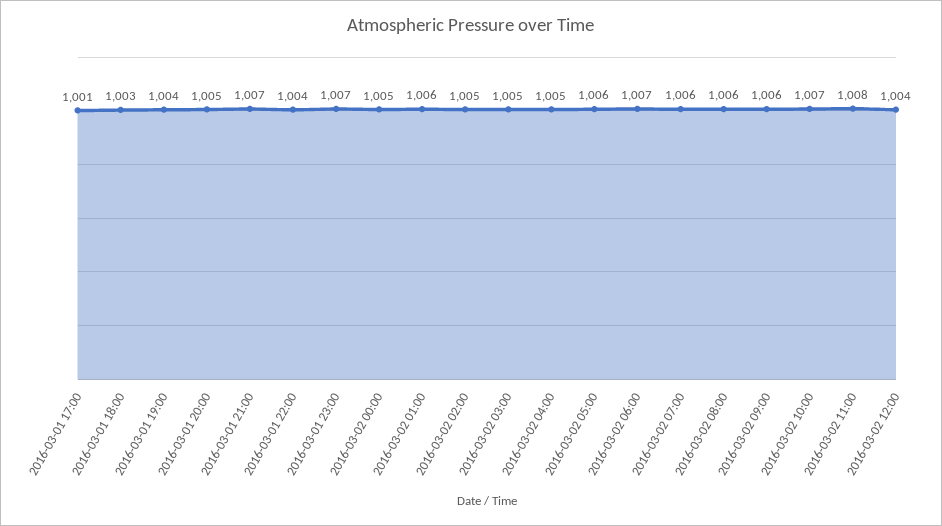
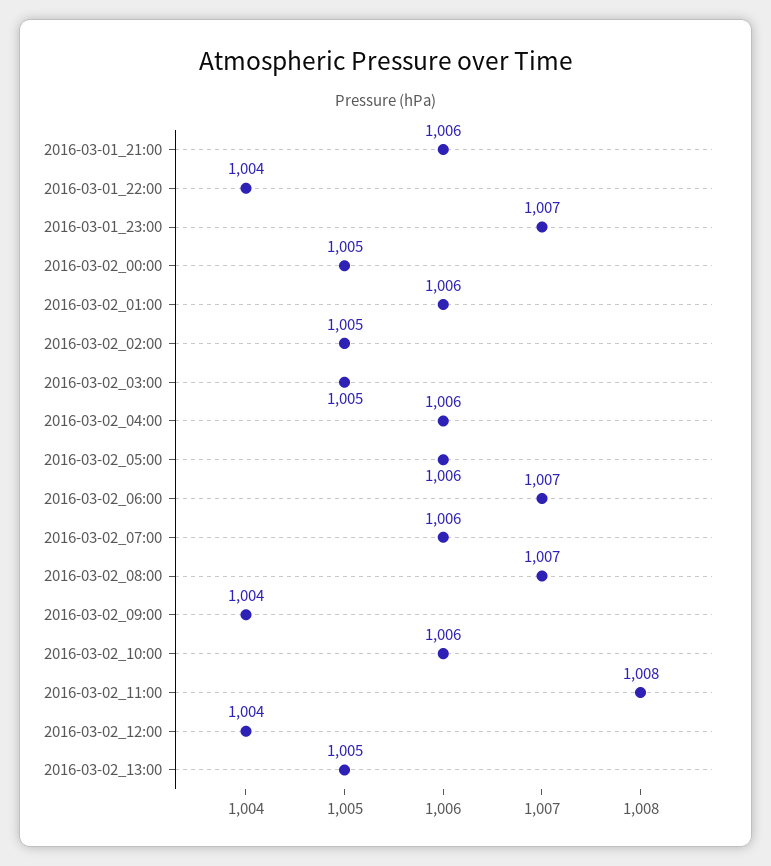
2016-03-01 17:00: 1001 -> none
2016-03-01 18:00: 1003 -> none
2016-03-01 19:00: 1004 -> none
2016-03-01 20:00: 1005 -> none
2016-03-01 21:00: 1007 -> 1006
2016-03-02 04:00: 1005 -> 1006
2016-03-02 08:00: 1006 -> 1007
2016-03-02 09:00: 1006 -> 1004
2016-03-02 10:00: 1007 -> 1006
2016-03-02_13:00: none -> 1005

